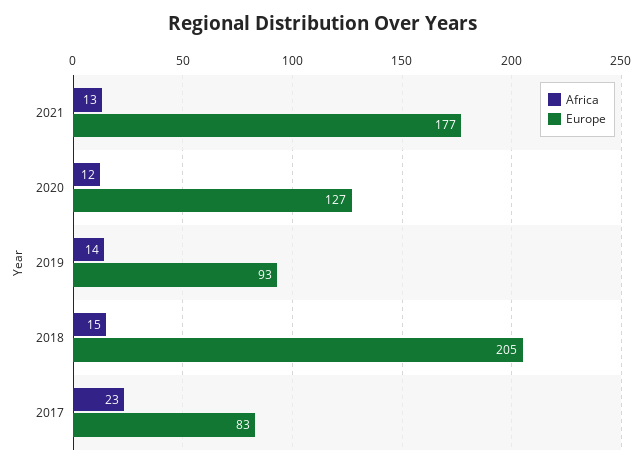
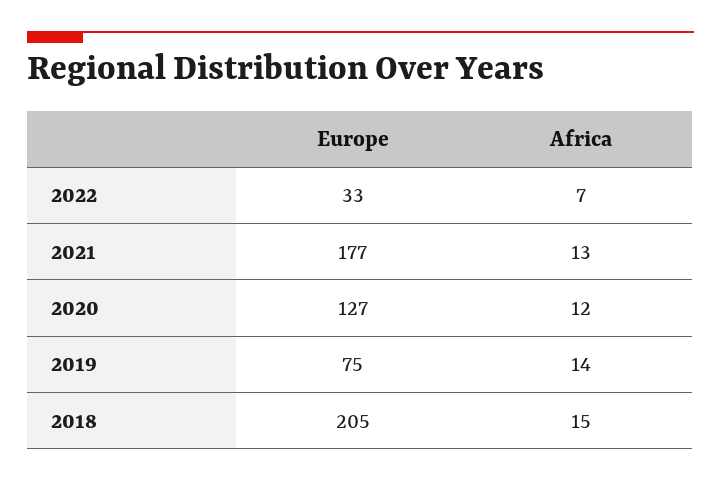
Europe, 2019: 93 -> 75
Africa, 2017: 23 -> none
Europe, 2017: 83 -> none
Europe, 2022: none -> 33
Africa, 2022: none -> 7

